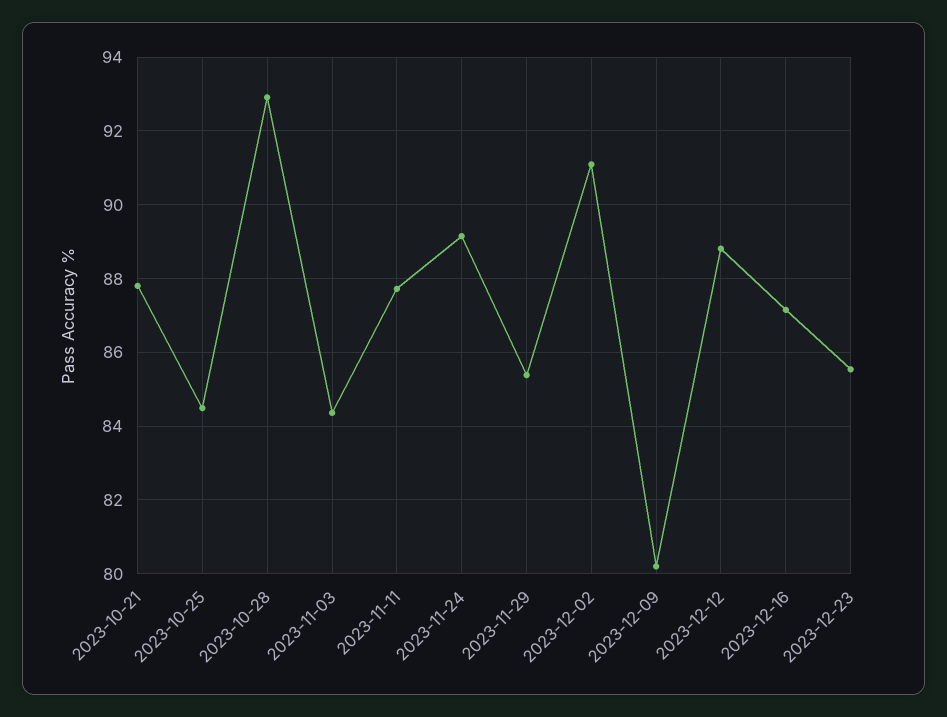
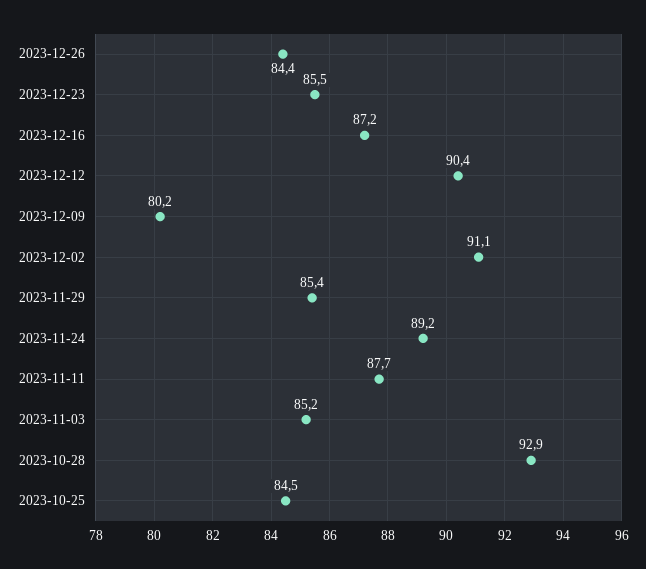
2023-10-21: 87.8 -> none
2023-11-03: 84.4 -> 85.2
2023-12-12: 88.8 -> 90.4
2023-12-26: none -> 84.4

